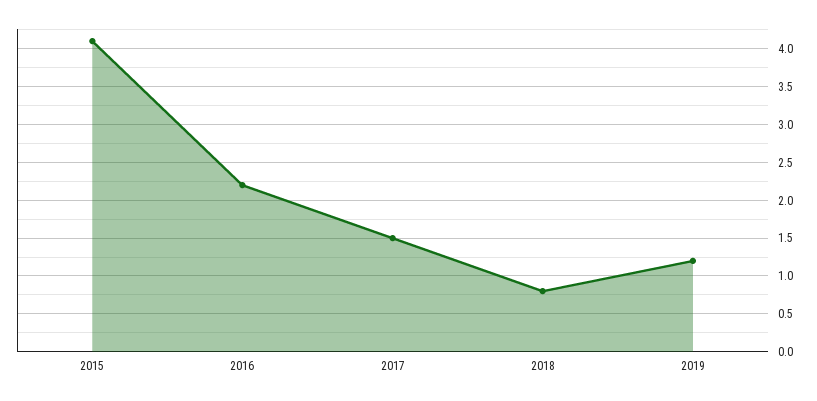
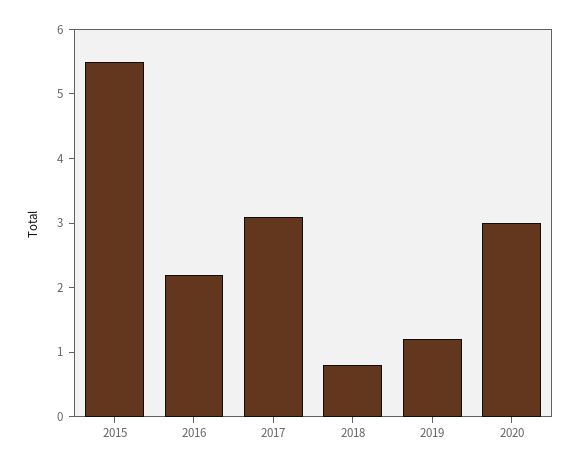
2015: 4.1 -> 5.5
2017: 1.5 -> 3
2020: none -> 3

